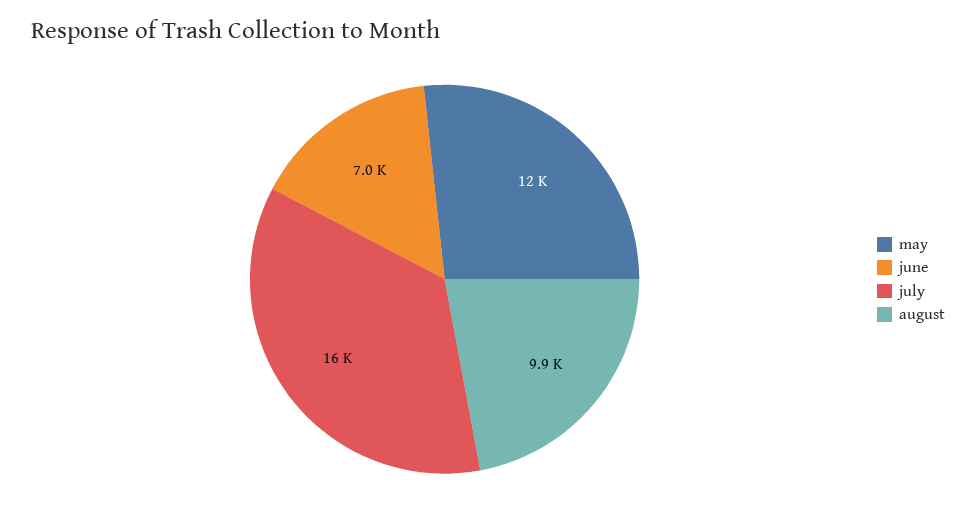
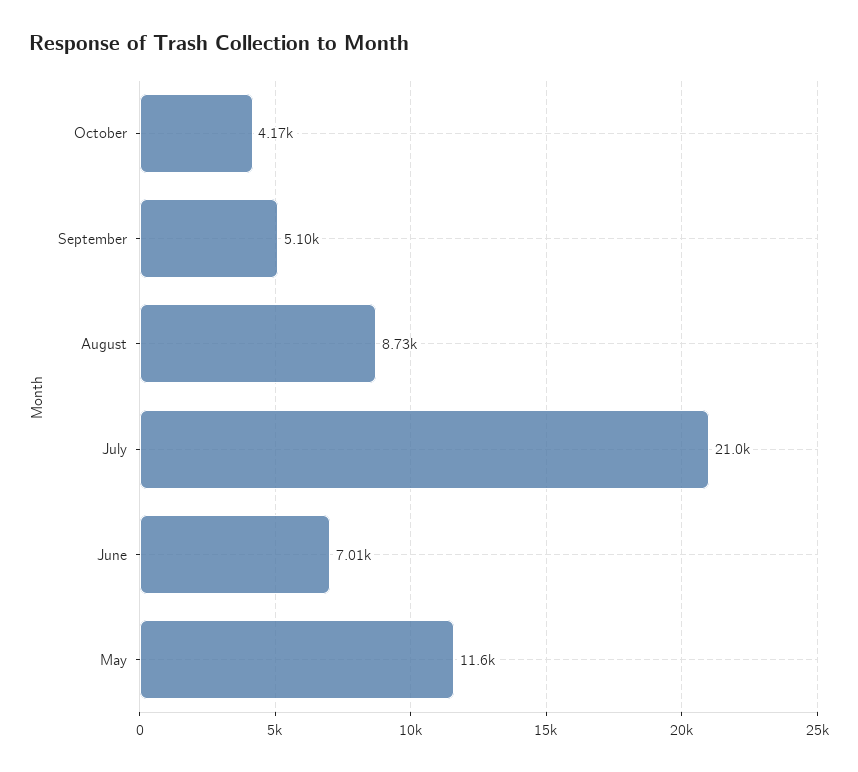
july: 16000 -> 21000
august: 9900 -> 8730
October: none -> 4170
September: none -> 5100

